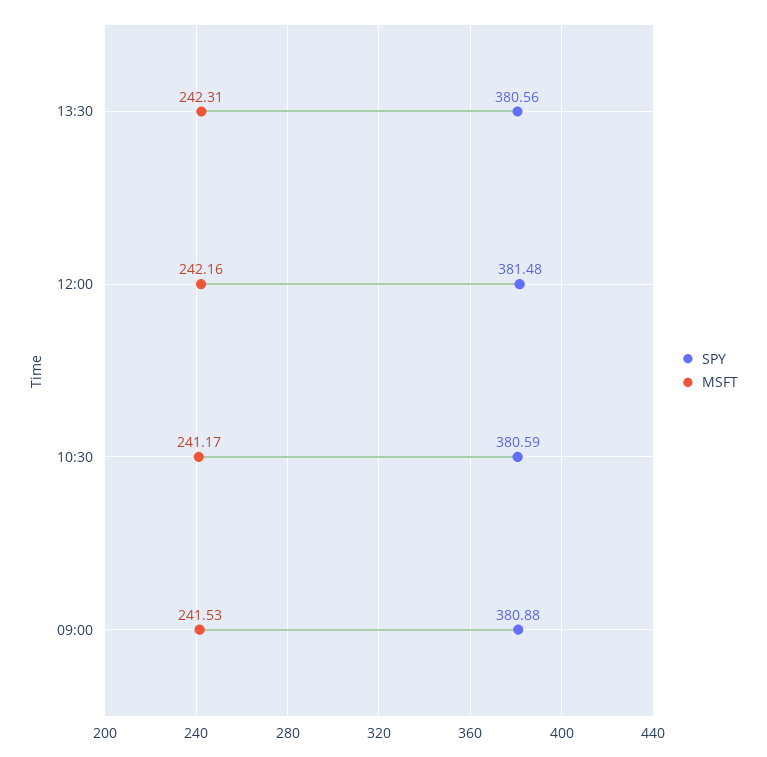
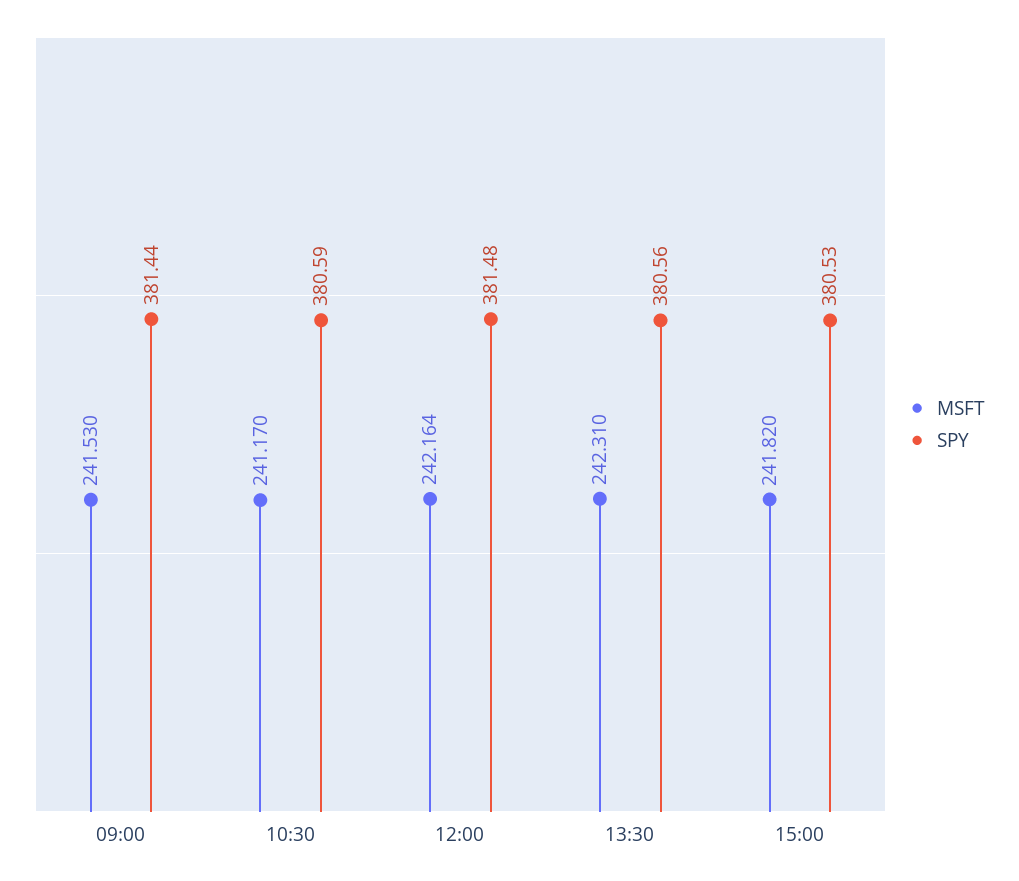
SPY, 09:00: 380.88 -> 381.44
MSFT, 15:00: none -> 241.82
SPY, 15:00: none -> 380.53

